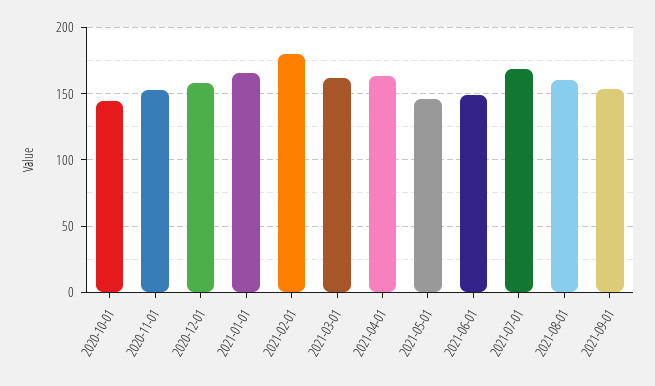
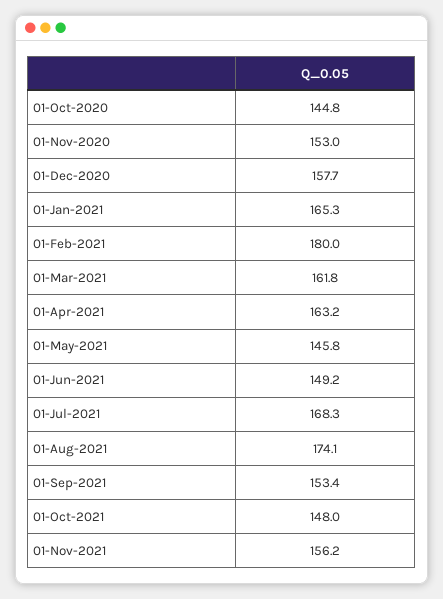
2021-08-01: 160 -> 174.1
01-Oct-2021: none -> 148
01-Nov-2021: none -> 156.2

